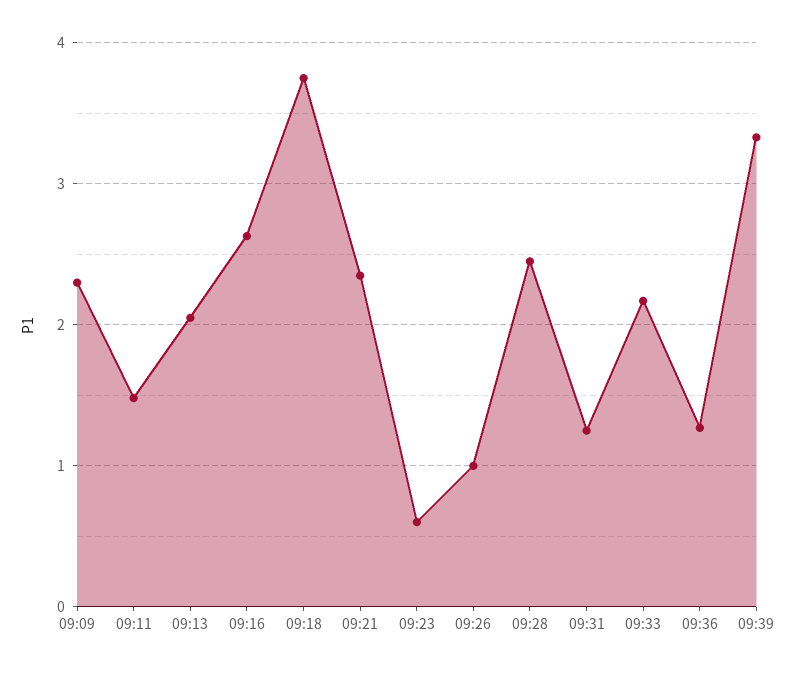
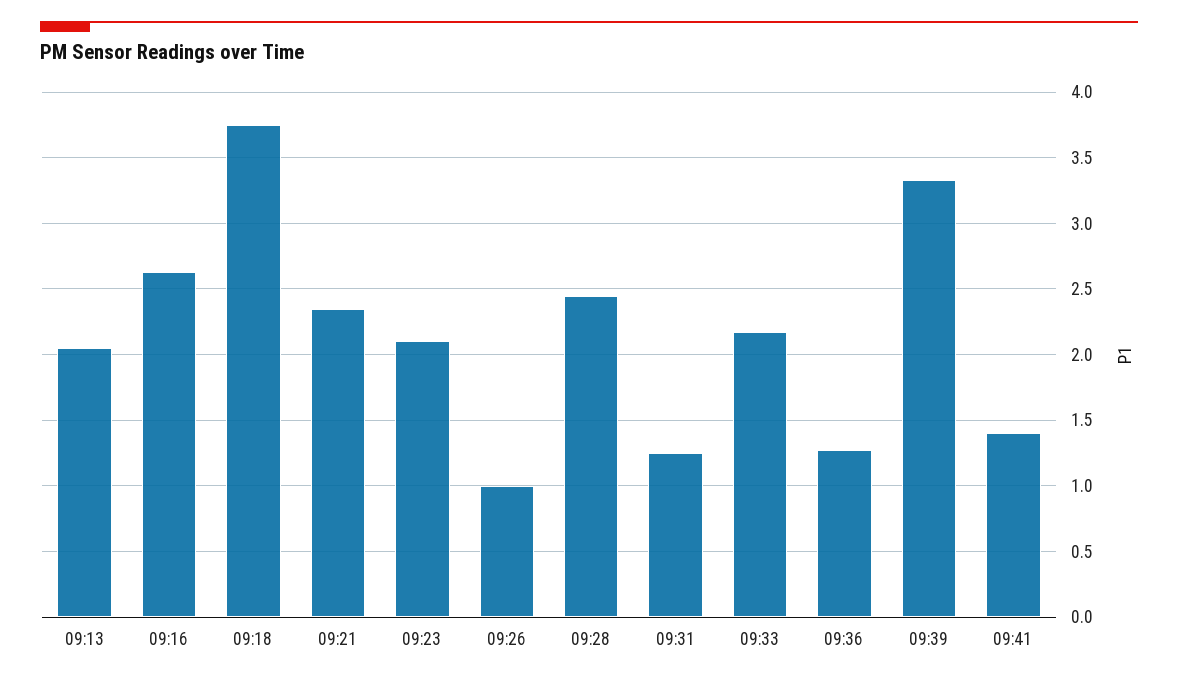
09:09: 2.3 -> none
09:11: 1.5 -> none
09:23: 0.6 -> 2.1
09:41: none -> 1.4

